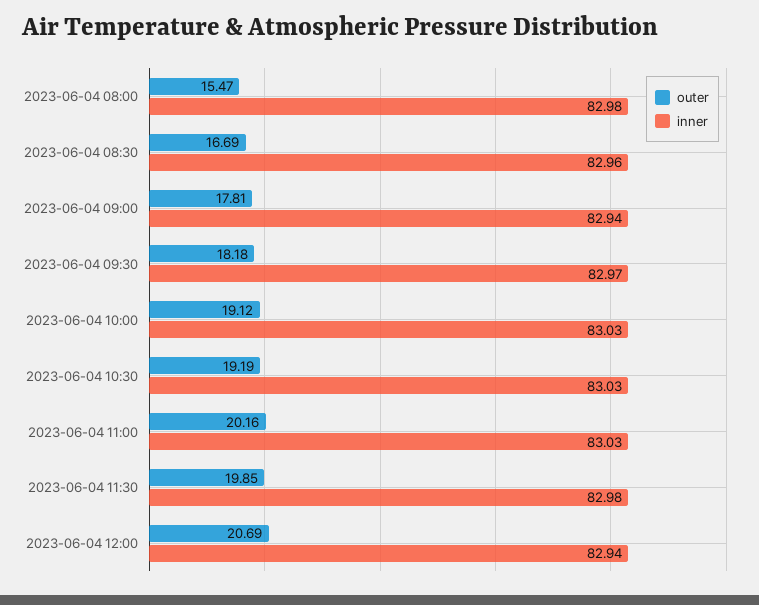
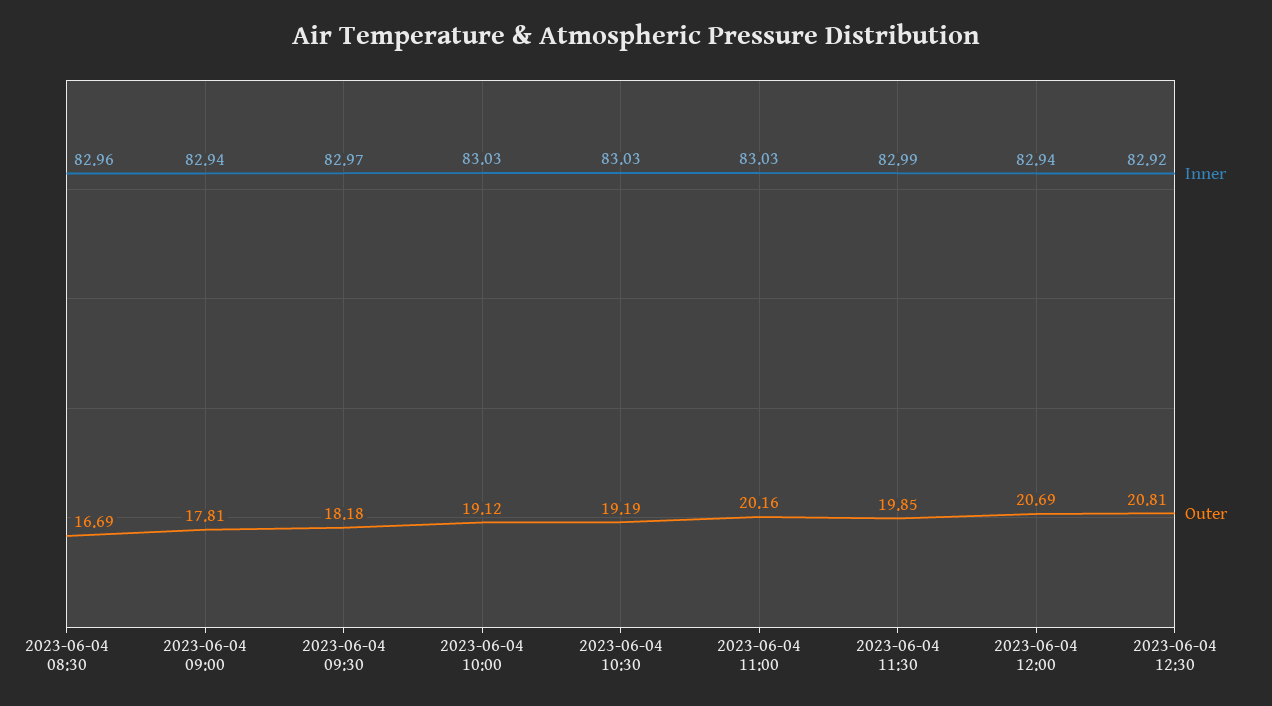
outer, 2023-06-04 08:00: 15.47 -> none
inner, 2023-06-04 08:00: 82.98 -> none
inner, 2023-06-04 11:30: 82.98 -> 82.99
inner, 2023-06-04 12:30: none -> 82.92
outer, 2023-06-04 12:30: none -> 20.81

